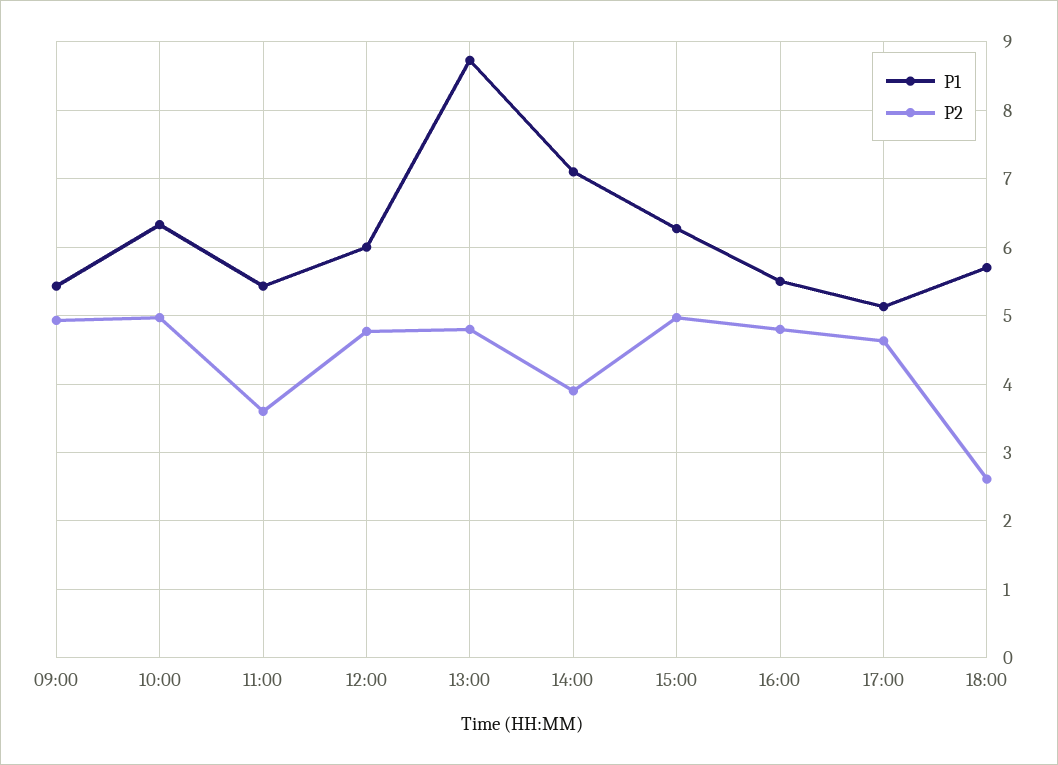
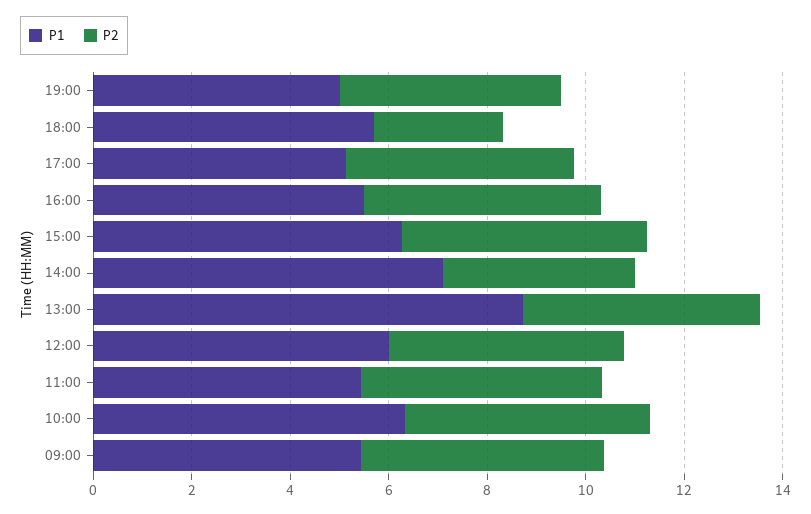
P2, 11:00: 3.6 -> 5
P1, 19:00: none -> 5
P2, 19:00: none -> 4.5

